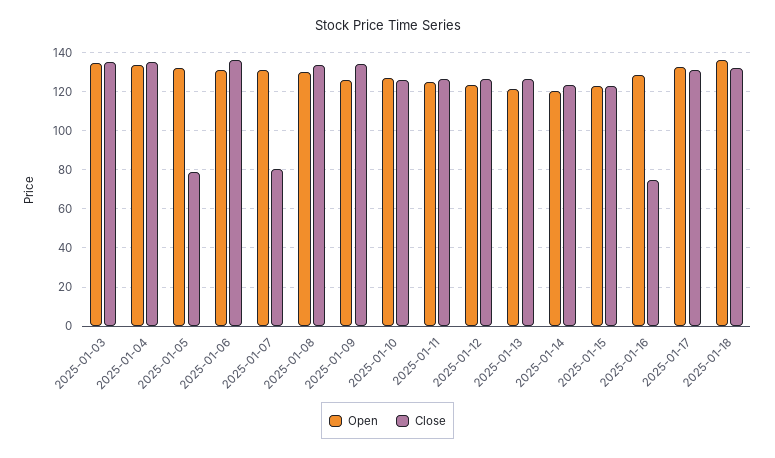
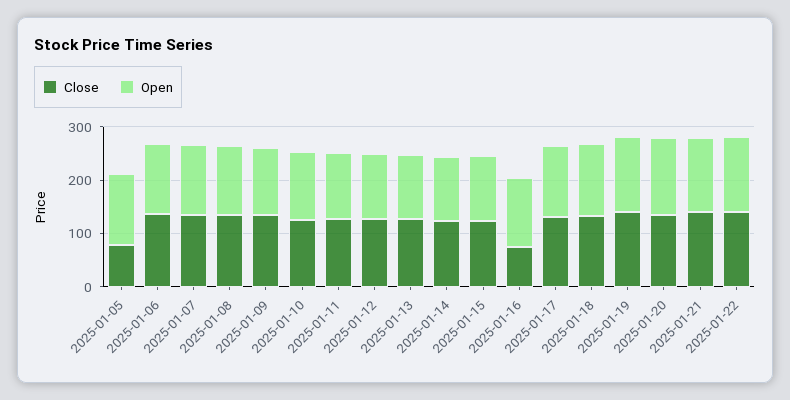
Open, 2025-01-03: 135 -> none
Close, 2025-01-03: 135 -> none
Open, 2025-01-04: 135 -> none
Close, 2025-01-04: 135 -> none
Close, 2025-01-07: 80 -> 140
Close, 2025-01-19: none -> 140
Open, 2025-01-19: none -> 140
Close, 2025-01-20: none -> 140
Open, 2025-01-20: none -> 140
Close, 2025-01-21: none -> 140
Open, 2025-01-21: none -> 140
Close, 2025-01-22: none -> 140
Open, 2025-01-22: none -> 140

